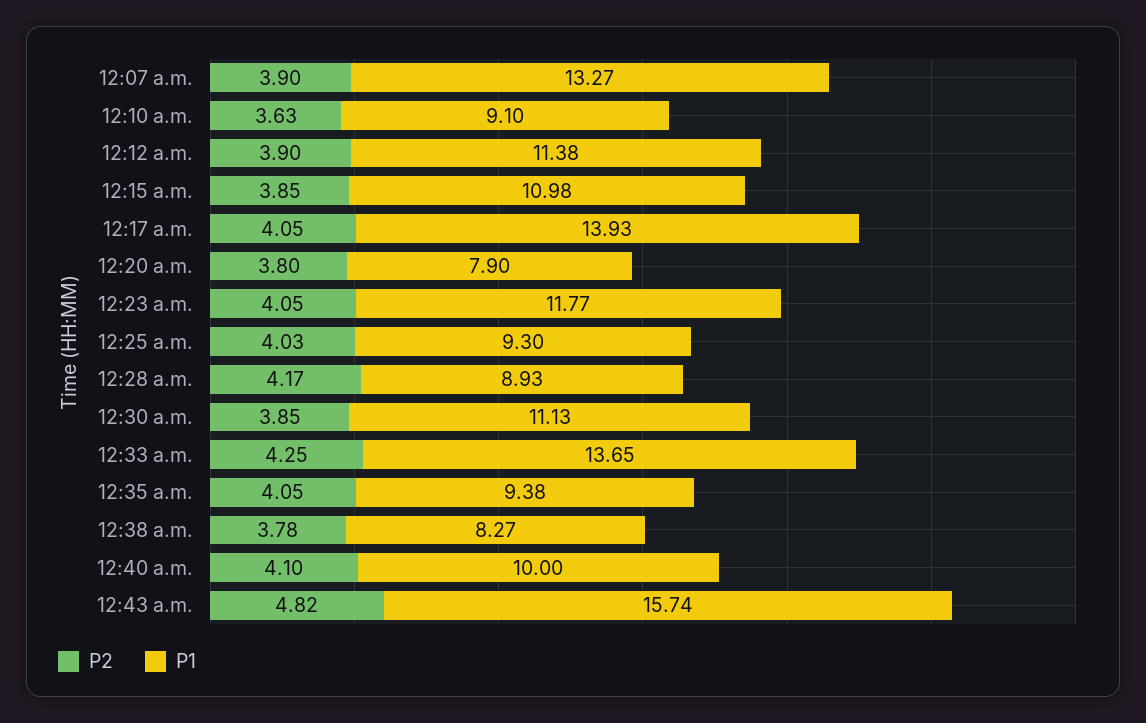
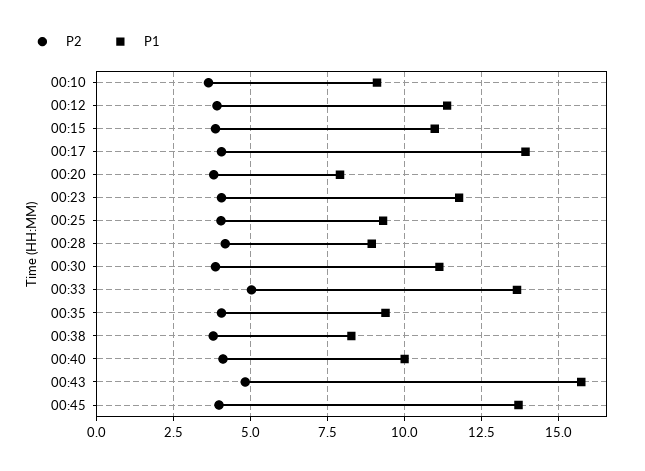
P2, 12:07 a.m.: 3.9 -> none
P1, 12:07 a.m.: 13.27 -> none
P2, 12:33 a.m.: 4.25 -> 5
P2, 00:45: none -> 4
P1, 00:45: none -> 13.75

